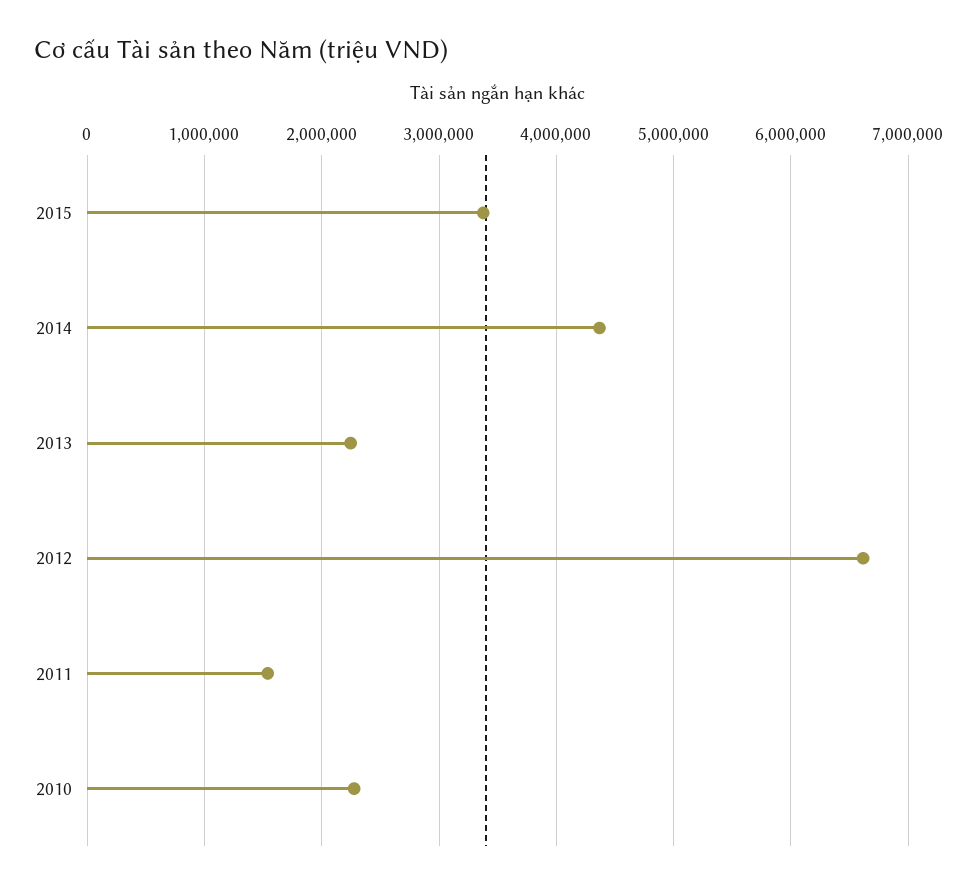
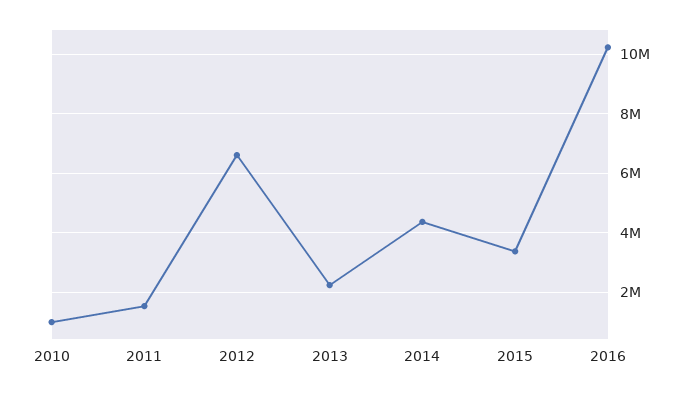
2010: 2300000 -> 1000000
2016: none -> 10250000

